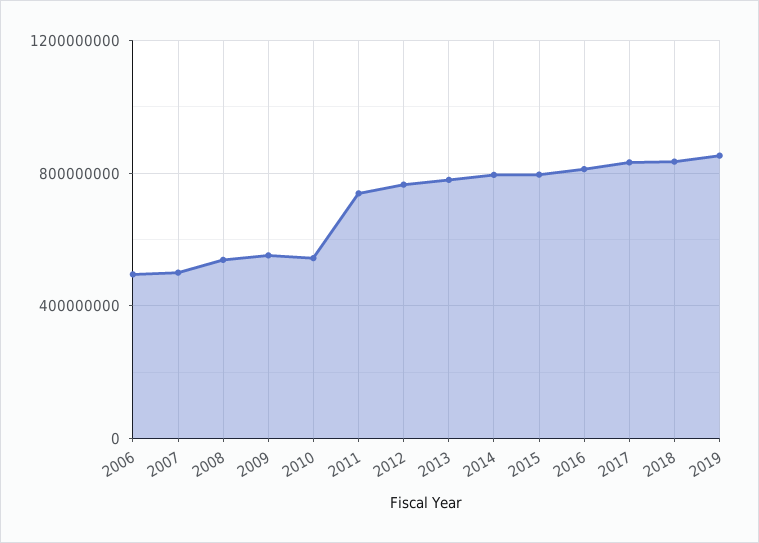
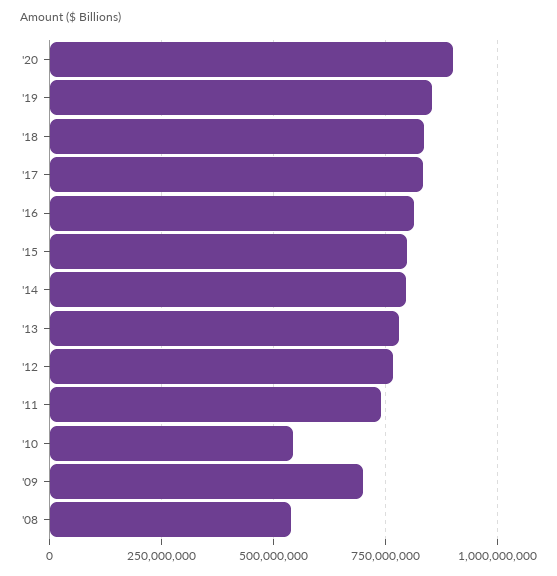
2006: 500000000 -> none
2007: 500000000 -> none
2009: 550000000 -> 700000000
'20: none -> 900000000

